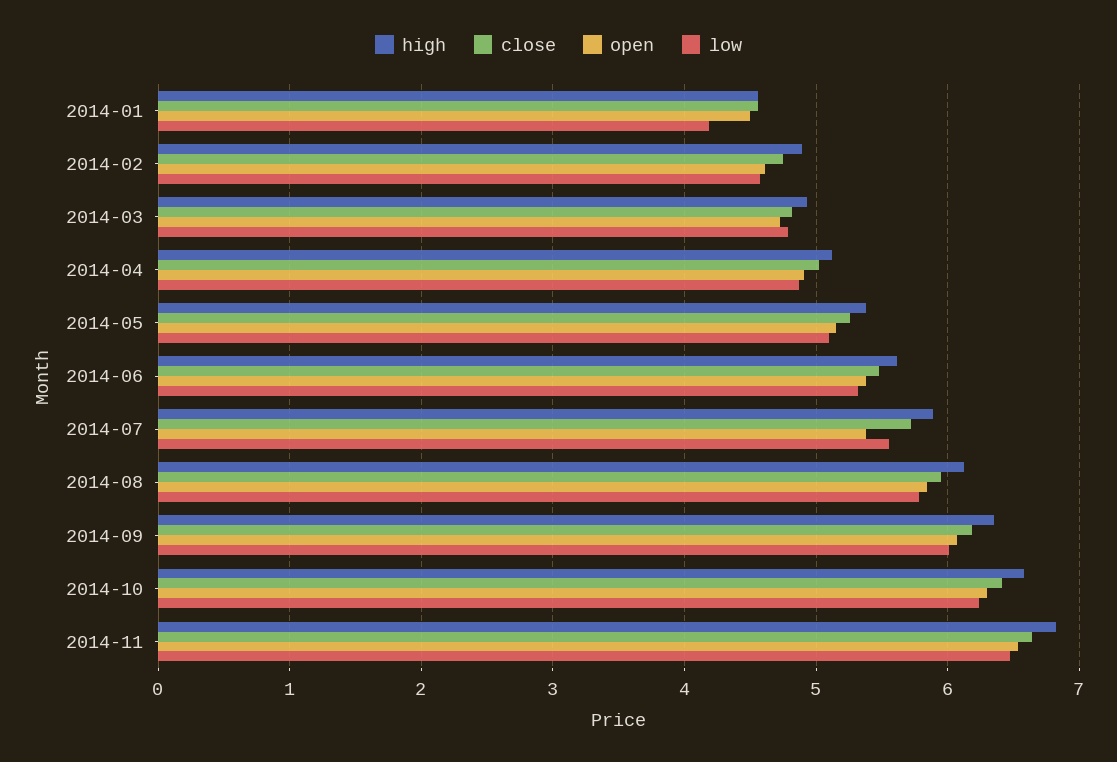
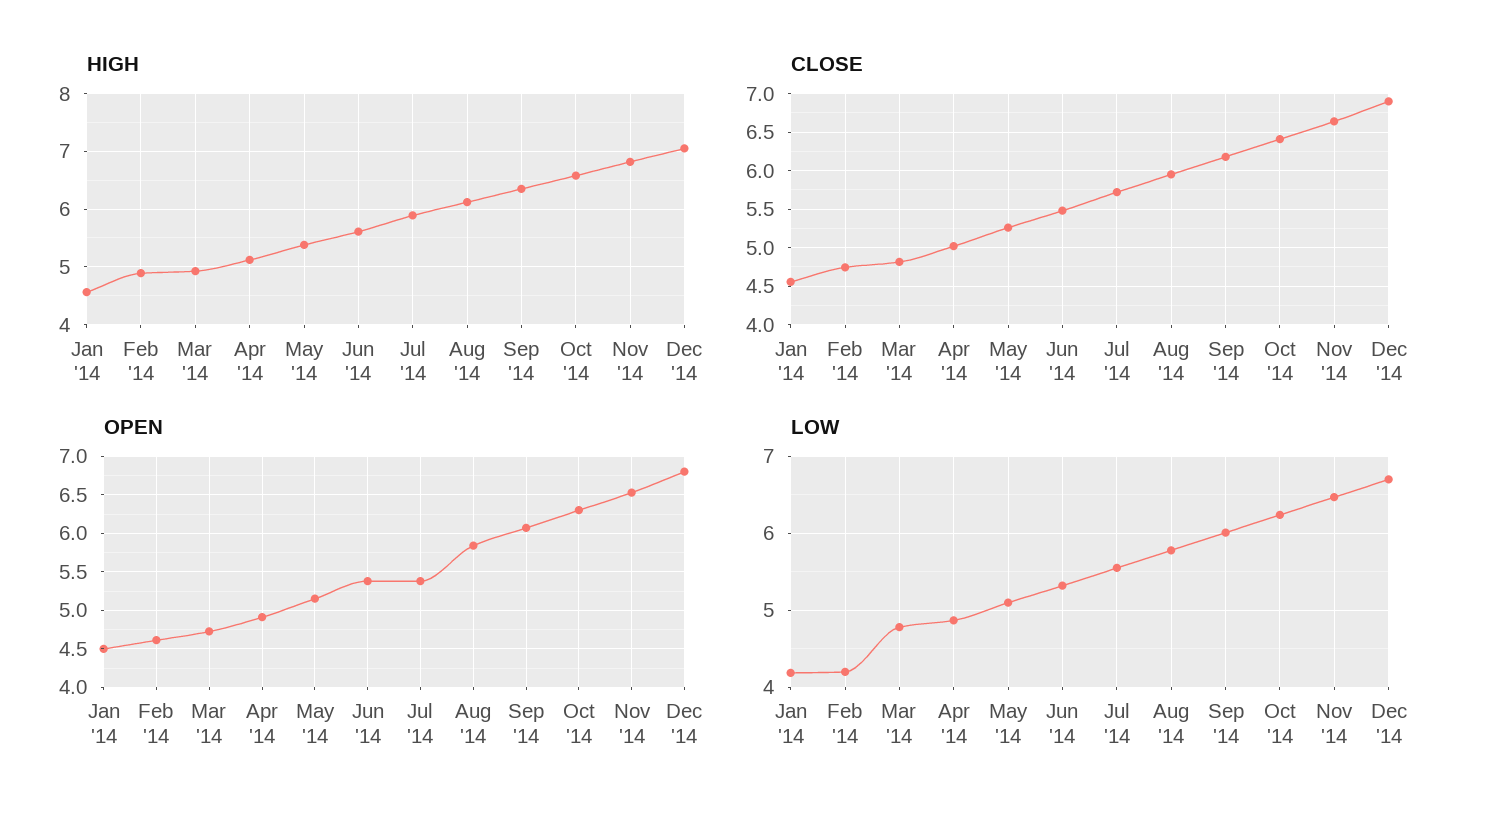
low, 2014-02: 4.6 -> 4.2
high, Dec '14: none -> 7
close, Dec '14: none -> 6.9
open, Dec '14: none -> 6.8
low, Dec '14: none -> 6.7

